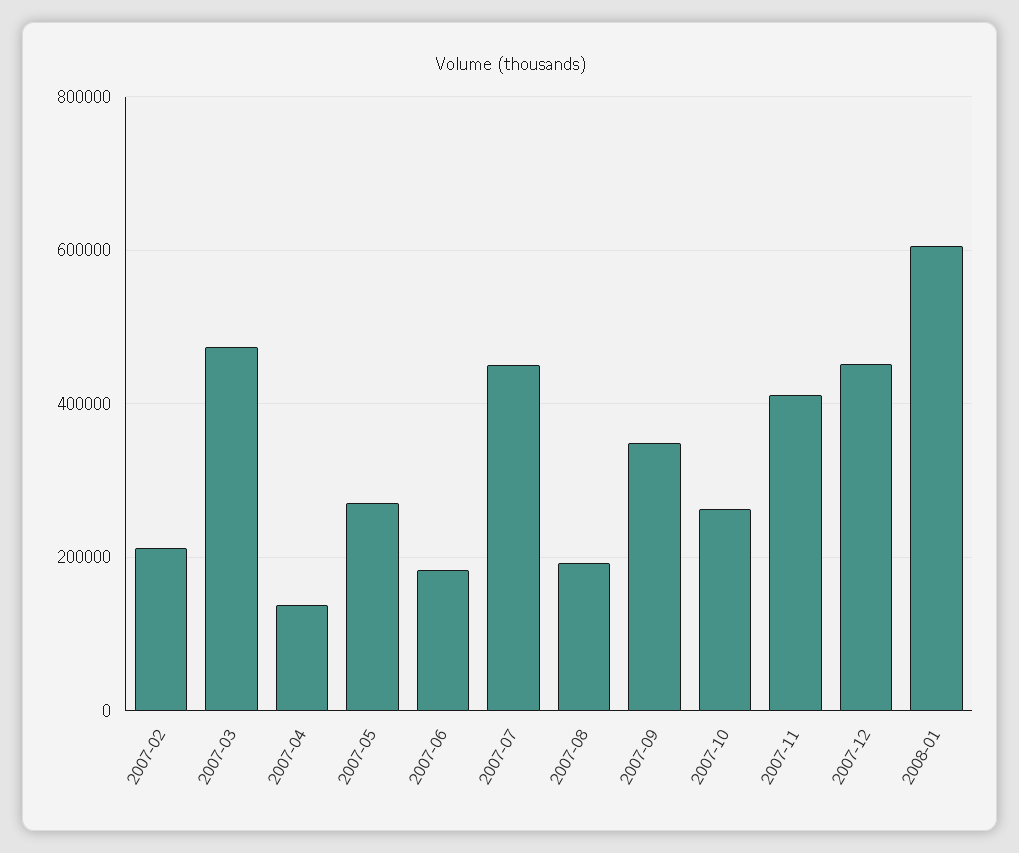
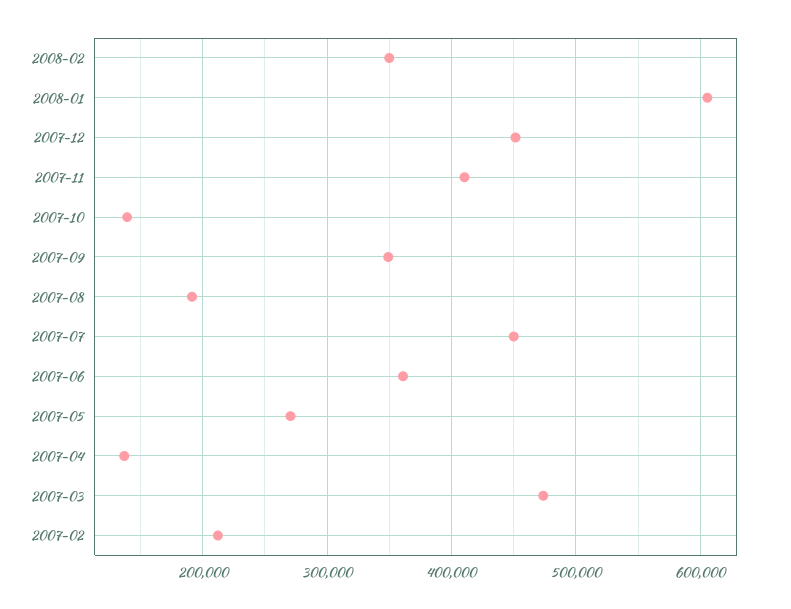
2007-06: 180000 -> 360000
2007-10: 260000 -> 140000
2008-02: none -> 350000

